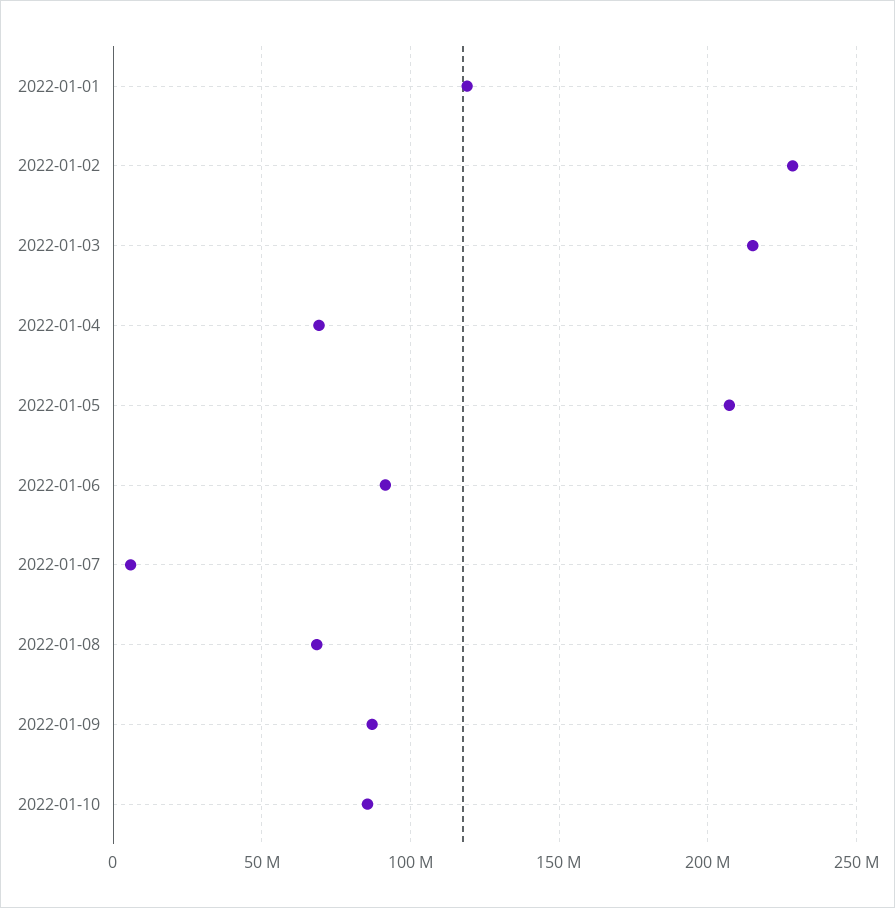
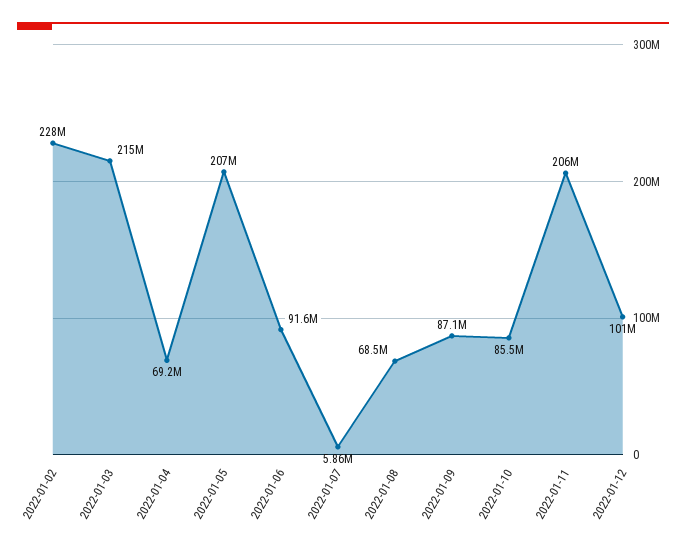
2022-01-01: 120000000 -> none
2022-01-11: none -> 206000000
2022-01-12: none -> 101000000

